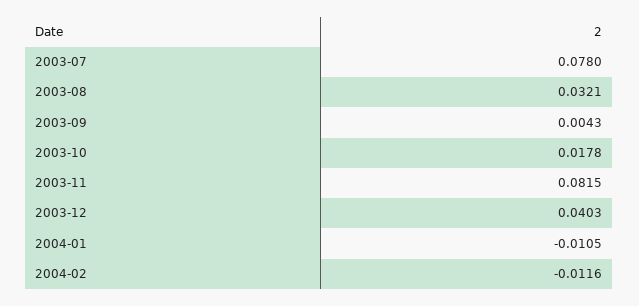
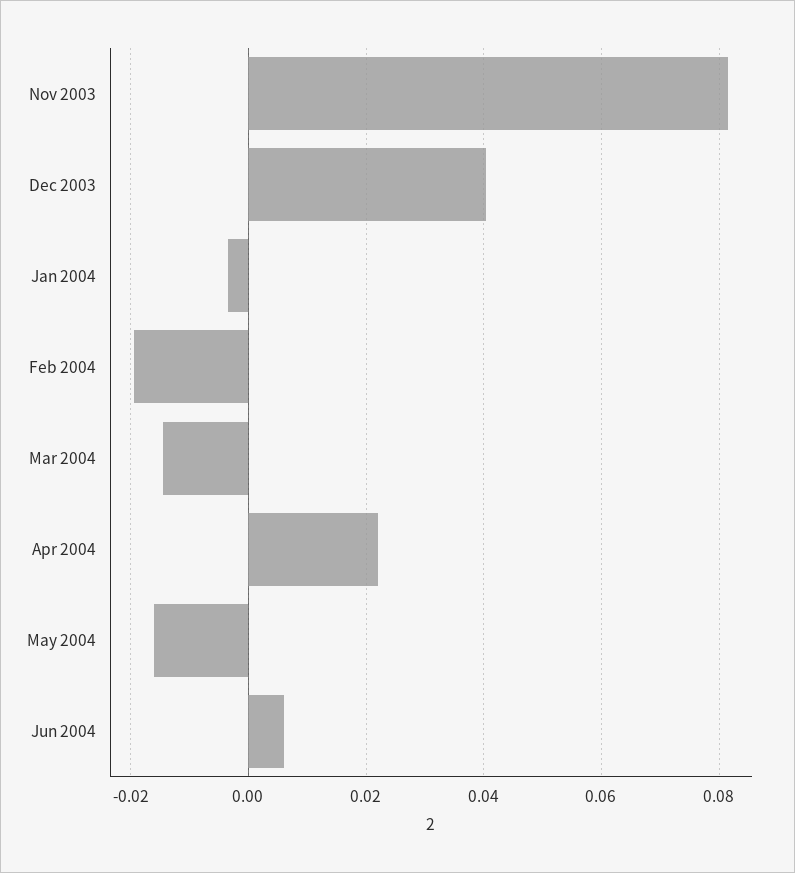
2003-07: 0.078 -> none
2003-08: 0.0321 -> none
2003-09: 0.0043 -> none
2003-10: 0.0178 -> none
2004-01: -0.0105 -> -0.004
2004-02: -0.0116 -> -0.02
Mar 2004: none -> -0.014
Apr 2004: none -> 0.022
May 2004: none -> -0.016
Jun 2004: none -> 0.006

